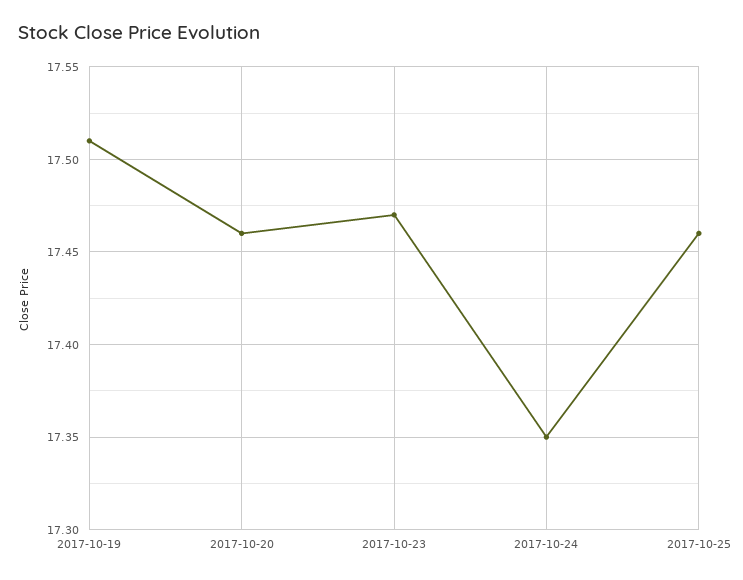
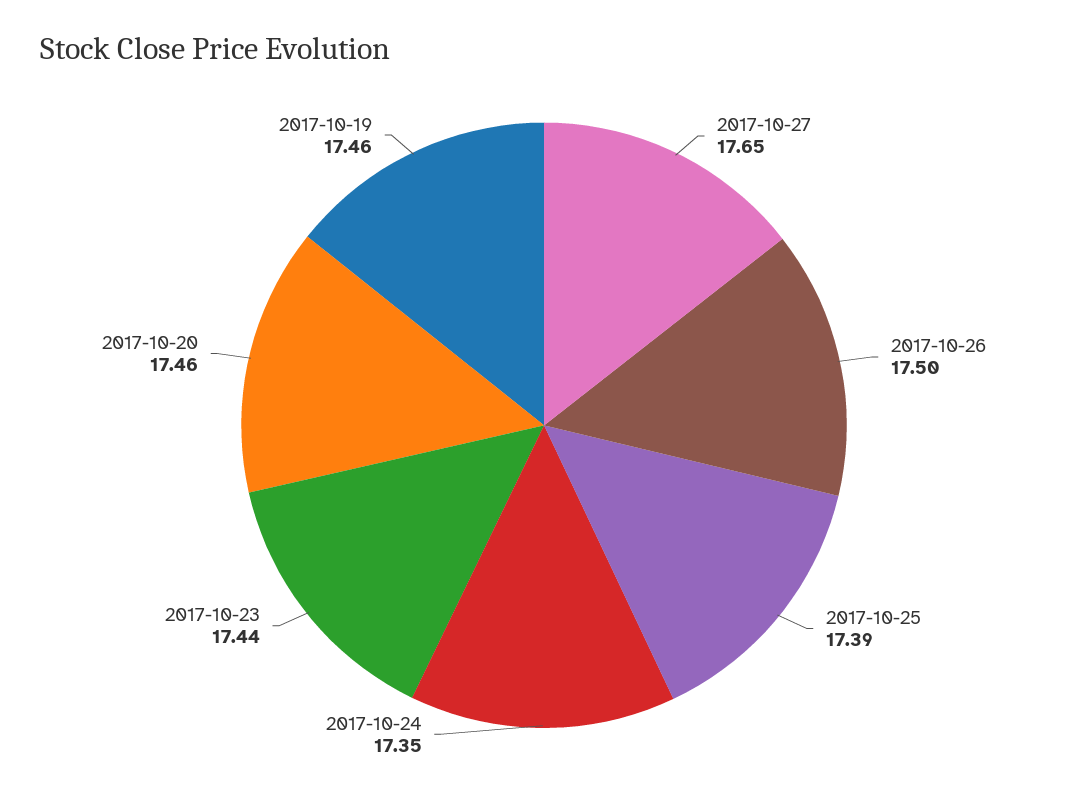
2017-10-19: 17.51 -> 17.46
2017-10-23: 17.47 -> 17.44
2017-10-25: 17.46 -> 17.39
2017-10-27: none -> 17.65
2017-10-26: none -> 17.5

